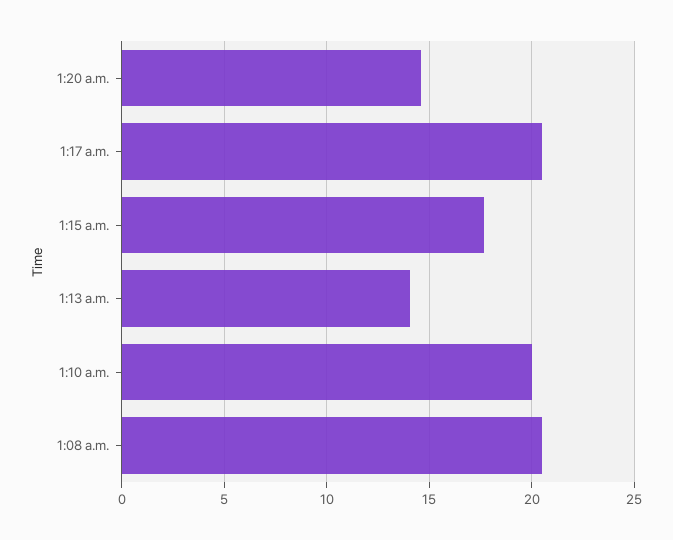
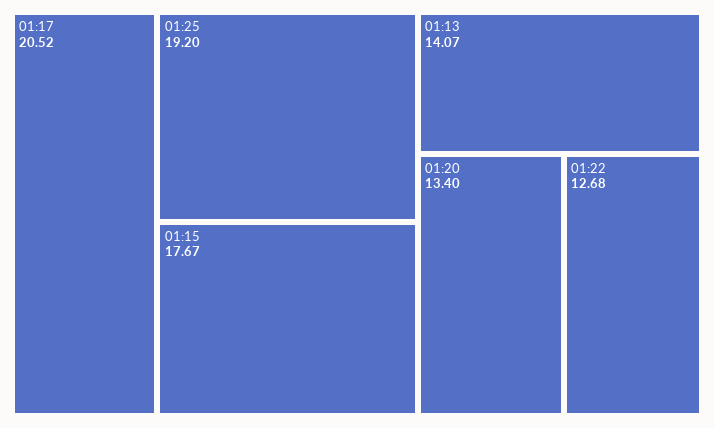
1:20 a.m.: 14.5 -> 13.4
1:10 a.m.: 20 -> none
1:08 a.m.: 20.5 -> none
01:25: none -> 19.2
01:22: none -> 12.68

